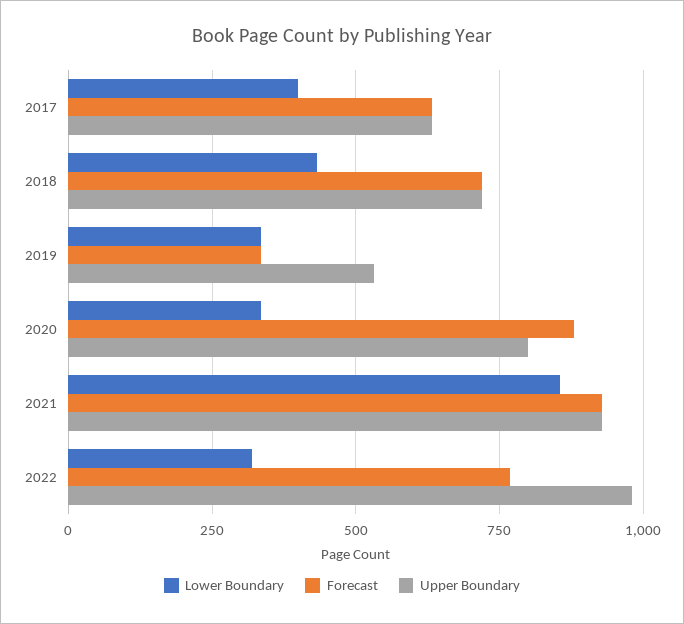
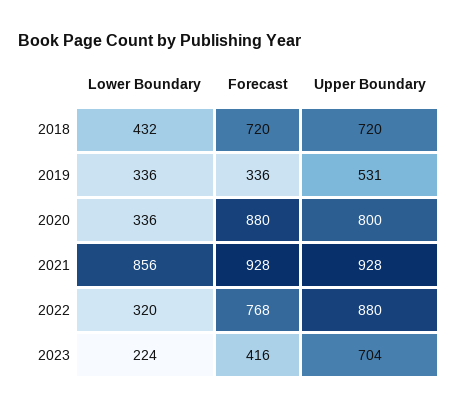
Lower Boundary, 2017: 400 -> none
Forecast, 2017: 625 -> none
Upper Boundary, 2017: 625 -> none
Upper Boundary, 2022: 975 -> 880
Lower Boundary, 2023: none -> 224
Forecast, 2023: none -> 416
Upper Boundary, 2023: none -> 704

